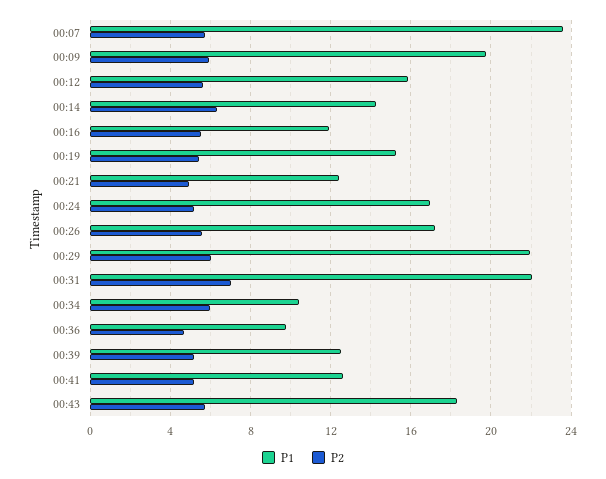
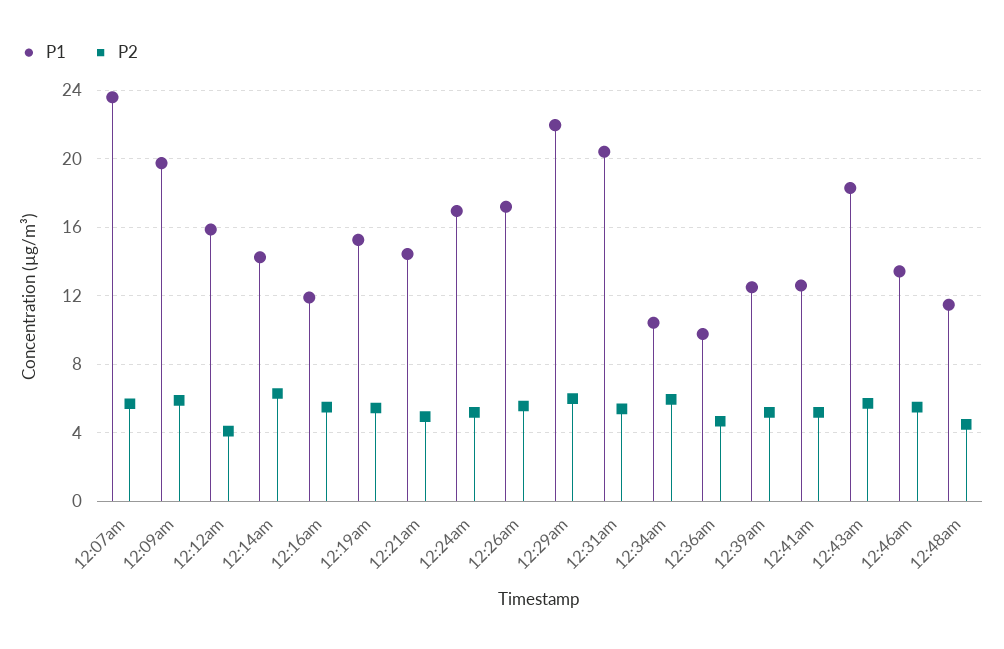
P2, 00:12: 5.5 -> 4
P1, 00:21: 12.5 -> 14.5
P1, 00:31: 22 -> 20.5
P2, 00:31: 7 -> 5.5
P1, 12:46am: none -> 13.5
P2, 12:46am: none -> 5.5
P1, 12:48am: none -> 11.5
P2, 12:48am: none -> 4.5

